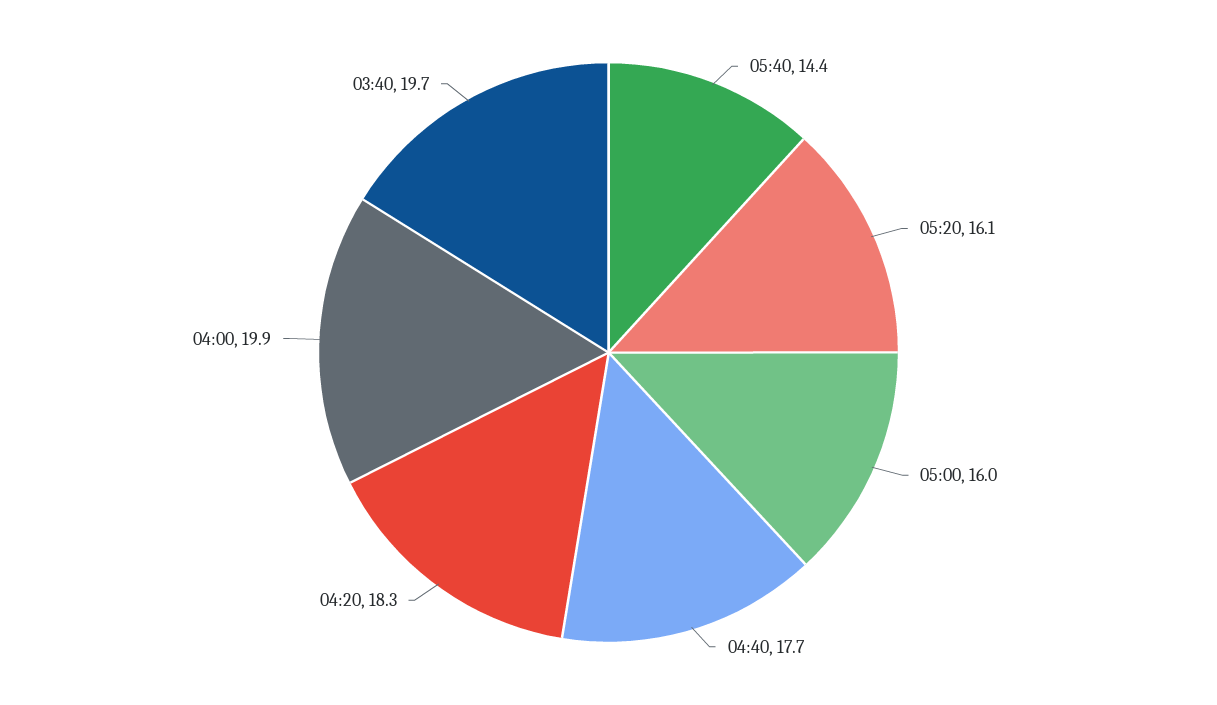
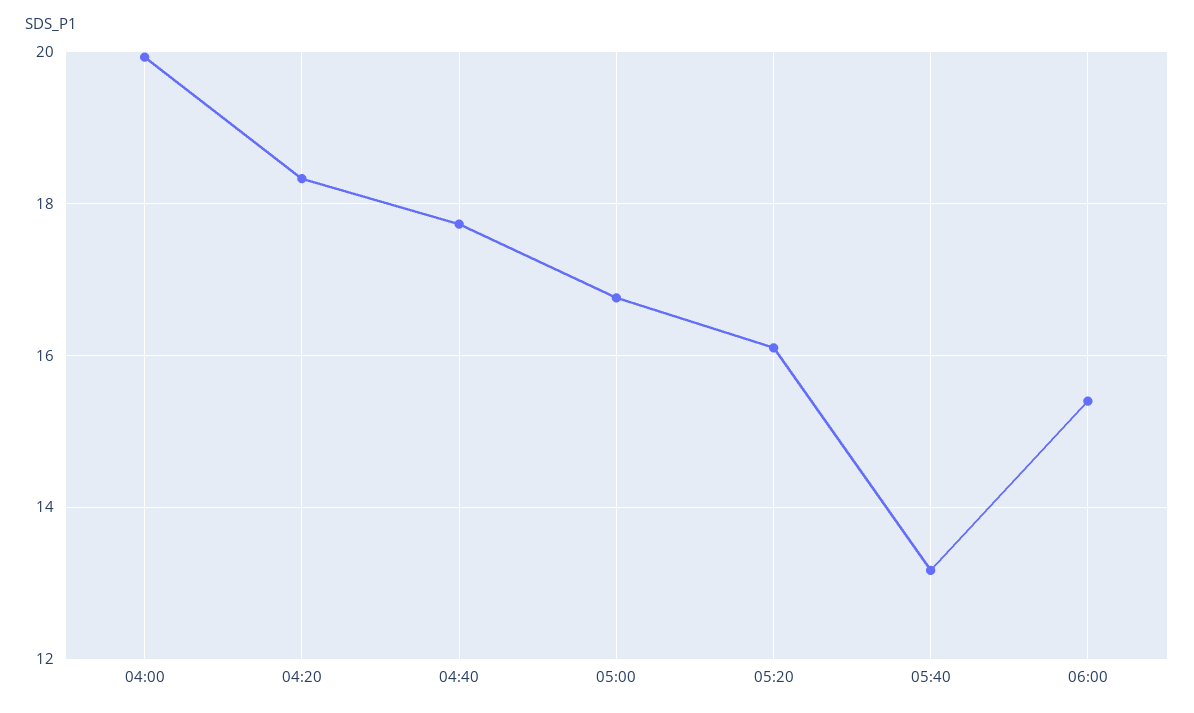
05:40: 14.4 -> 13.2
05:00: 16 -> 16.8
03:40: 19.7 -> none
06:00: none -> 15.4

